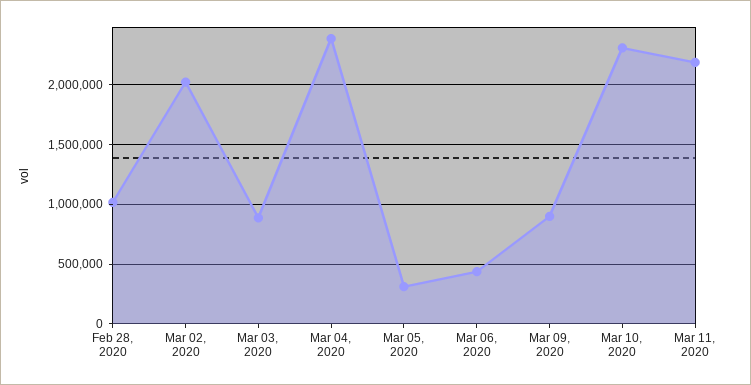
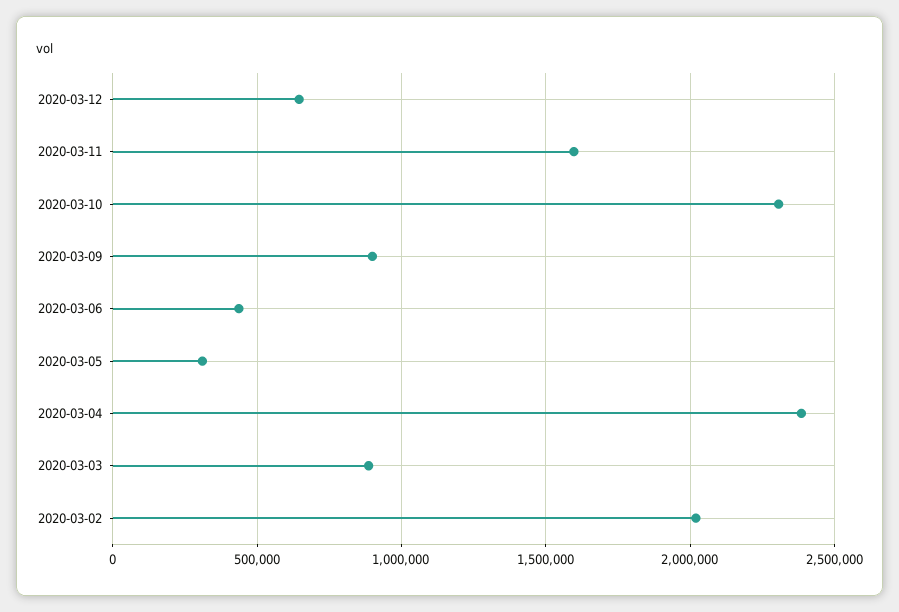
Feb 28, 2020: 1000000 -> none
Mar 11, 2020: 2200000 -> 1600000
2020-03-12: none -> 650000

